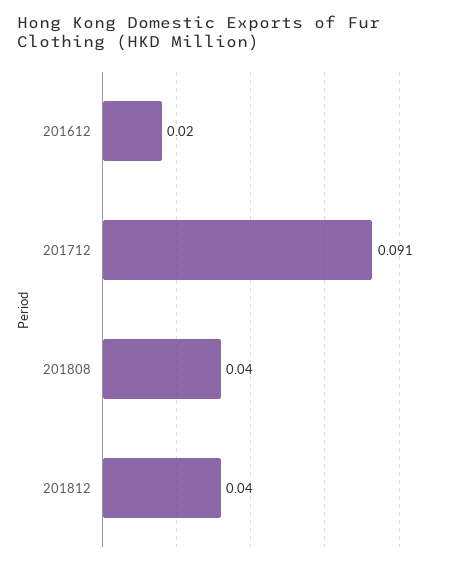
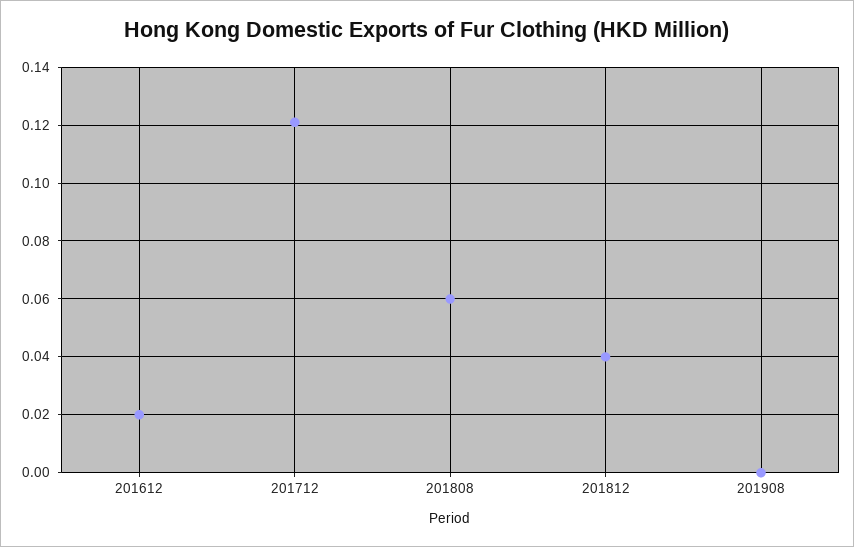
201712: 0.091 -> 0.12
201808: 0.04 -> 0.06
201908: none -> 0

